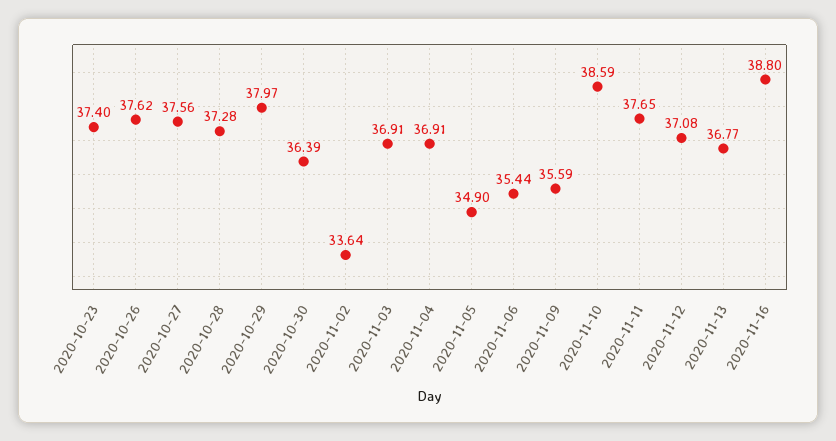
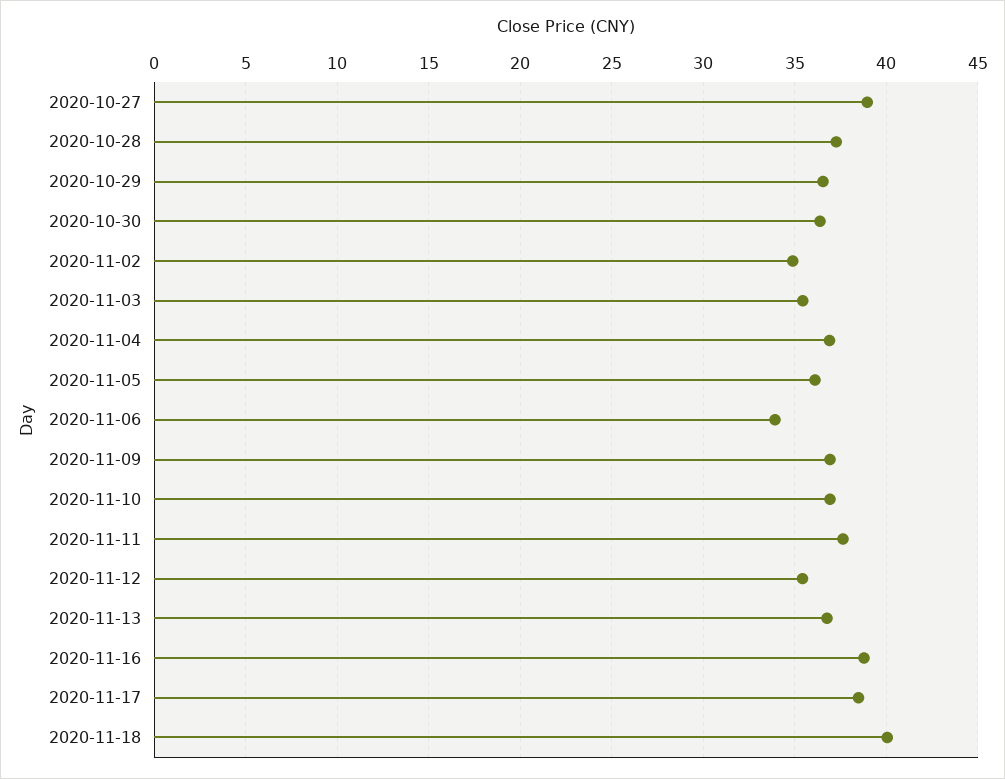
2020-10-23: 37.4 -> none
2020-10-26: 37.62 -> none
2020-10-27: 37.56 -> 39
2020-10-29: 37.97 -> 36.5
2020-11-02: 33.64 -> 35
2020-11-03: 36.91 -> 35.5
2020-11-05: 34.9 -> 36
2020-11-06: 35.44 -> 34
2020-11-09: 35.59 -> 37
2020-11-10: 38.59 -> 37
2020-11-12: 37.08 -> 35.5
2020-11-17: none -> 38.5
2020-11-18: none -> 40

